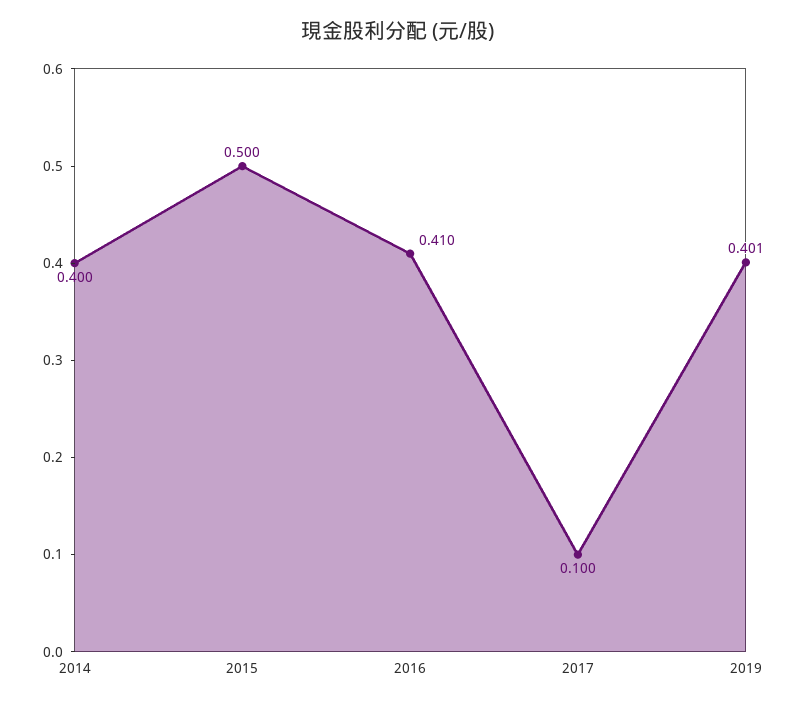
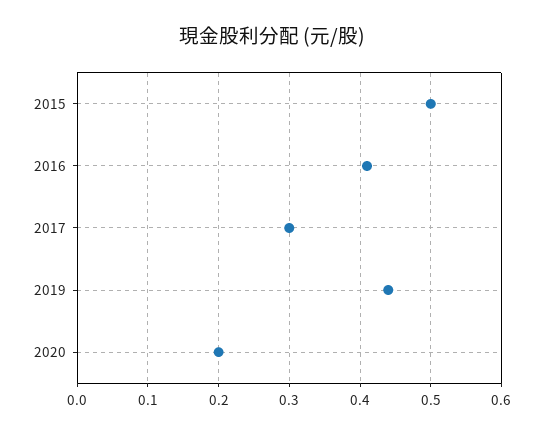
2014: 0.4 -> none
2017: 0.1 -> 0.3
2019: 0.401 -> 0.44
2020: none -> 0.2

